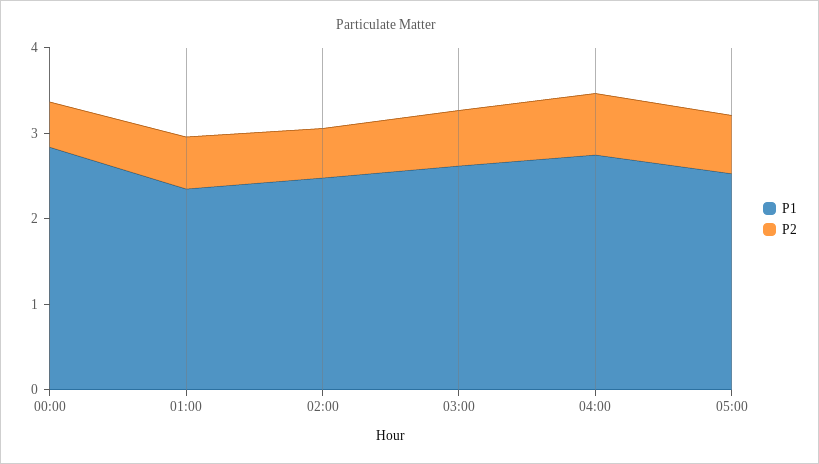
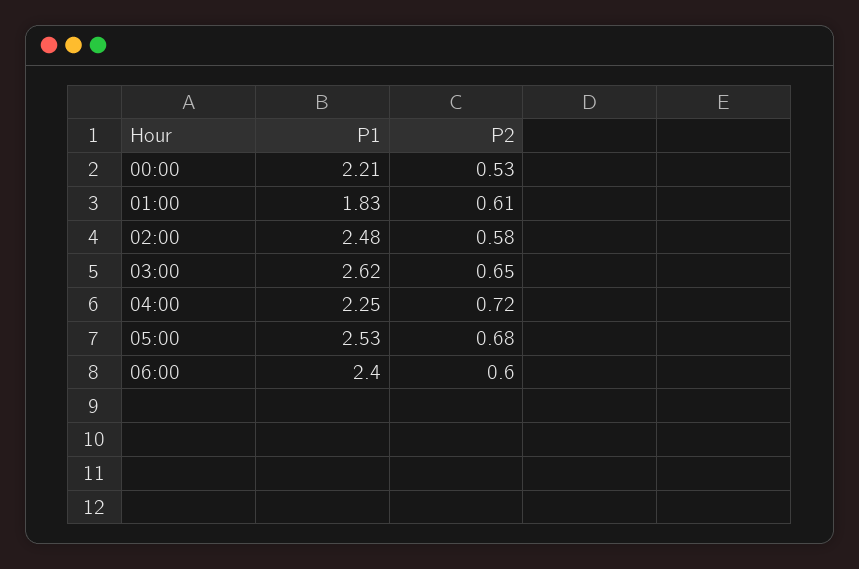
P1, 00:00: 2.8 -> 2.21
P1, 01:00: 2.4 -> 1.83
P1, 04:00: 2.8 -> 2.25
P1, 06:00: none -> 2.4
P2, 06:00: none -> 0.6

